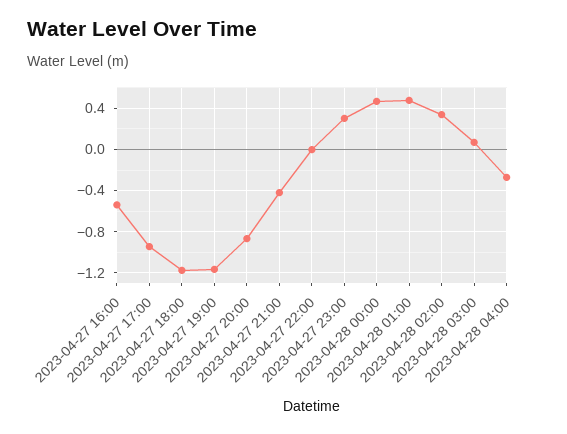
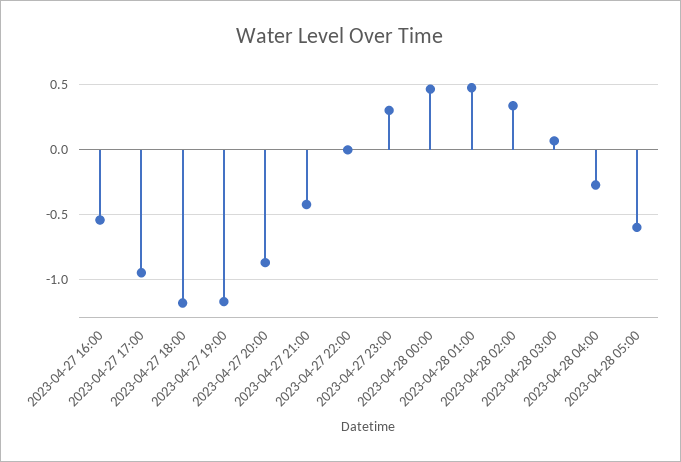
2023-04-28 05:00: none -> -0.6

